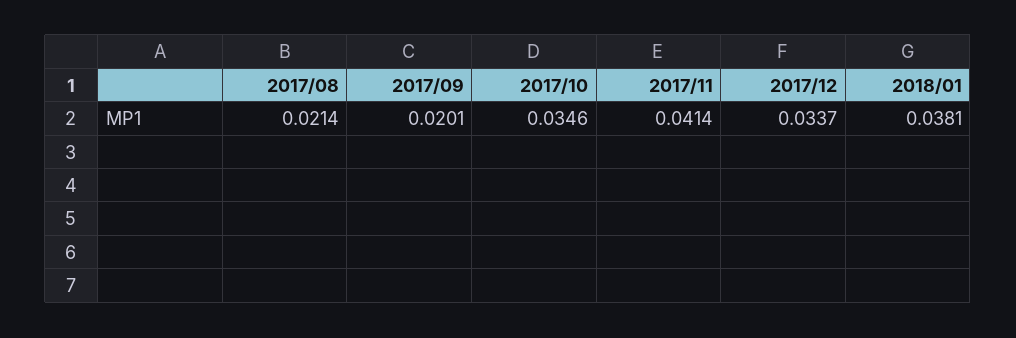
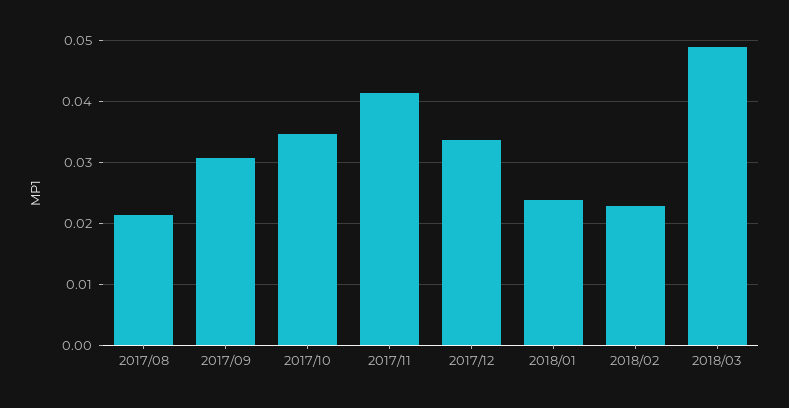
2017/09: 0.0201 -> 0.031
2018/01: 0.0381 -> 0.024
2018/02: none -> 0.023
2018/03: none -> 0.049

